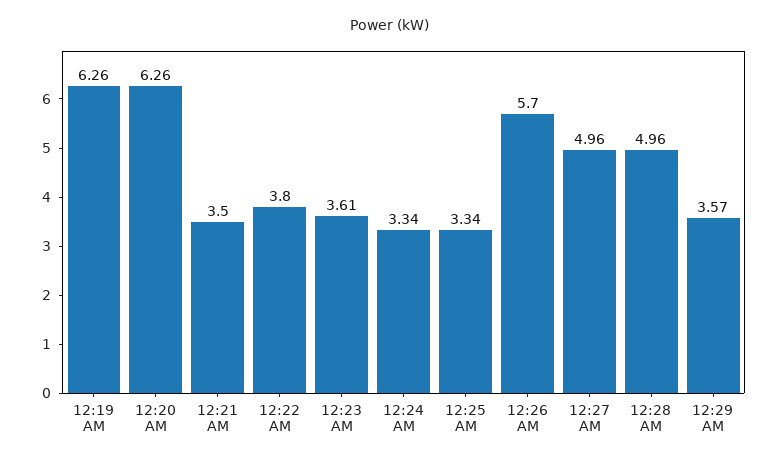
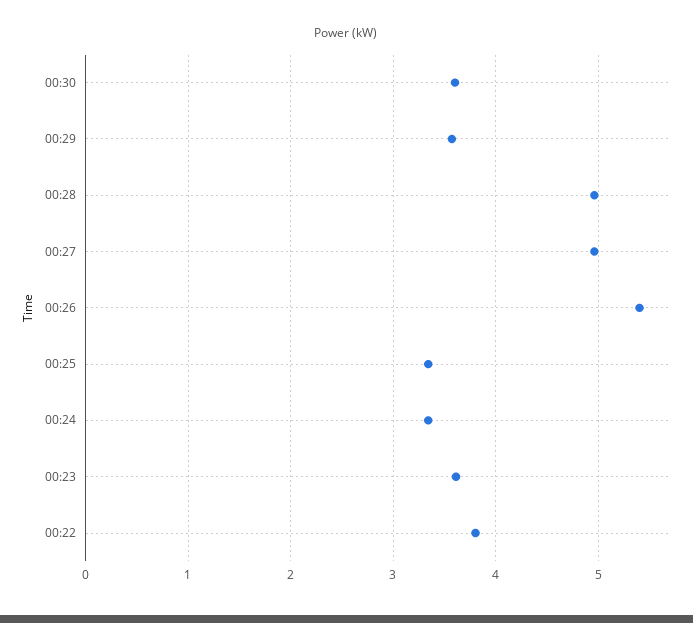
12:19 AM: 6.26 -> none
12:20 AM: 6.26 -> none
12:21 AM: 3.5 -> none
12:26 AM: 5.7 -> 5.4
00:30: none -> 3.6

